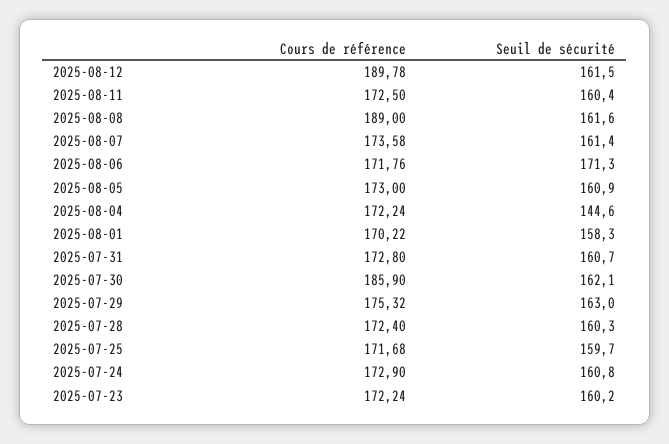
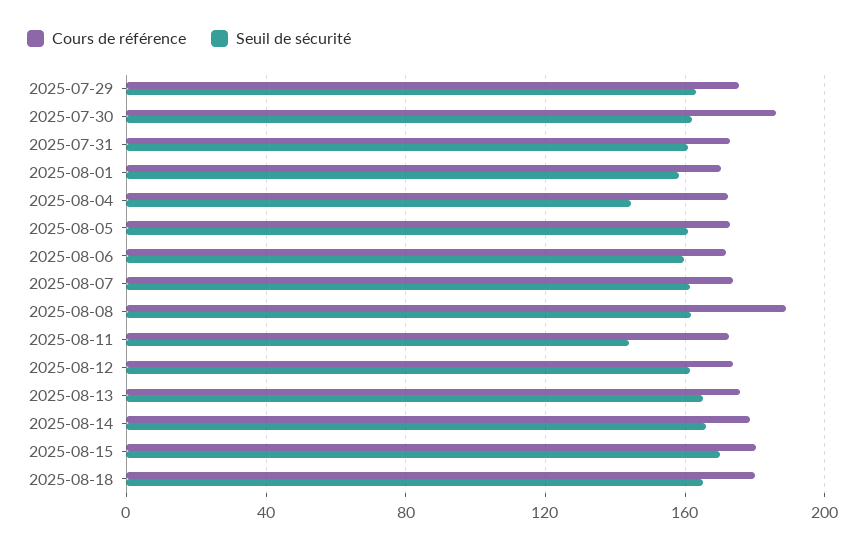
Cours de référence, 2025-08-12: 189.78 -> 175
Seuil de sécurité, 2025-08-11: 160.4 -> 145
Seuil de sécurité, 2025-08-06: 171.3 -> 160
Cours de référence, 2025-07-28: 172.4 -> none
Seuil de sécurité, 2025-07-28: 160.3 -> none
Cours de référence, 2025-07-25: 171.68 -> none
Seuil de sécurité, 2025-07-25: 159.7 -> none
Cours de référence, 2025-07-24: 172.9 -> none
Seuil de sécurité, 2025-07-24: 160.8 -> none
Cours de référence, 2025-07-23: 172.24 -> none
Seuil de sécurité, 2025-07-23: 160.2 -> none
Cours de référence, 2025-08-13: none -> 175
Seuil de sécurité, 2025-08-13: none -> 165
Cours de référence, 2025-08-14: none -> 180
Seuil de sécurité, 2025-08-14: none -> 165
Cours de référence, 2025-08-15: none -> 180
Seuil de sécurité, 2025-08-15: none -> 170
Cours de référence, 2025-08-18: none -> 180
Seuil de sécurité, 2025-08-18: none -> 165

